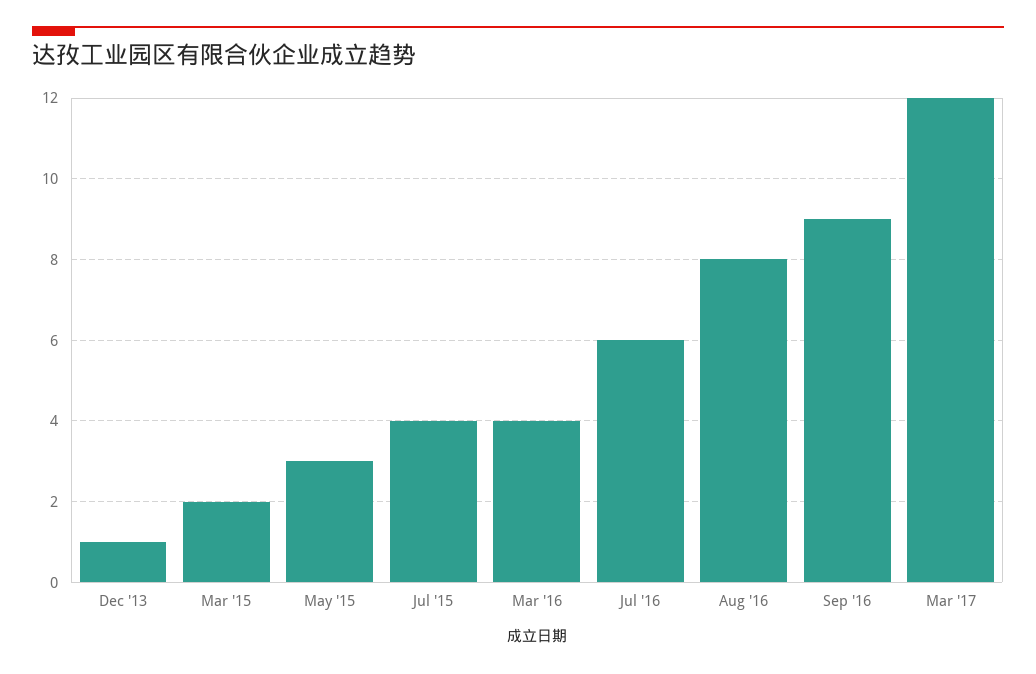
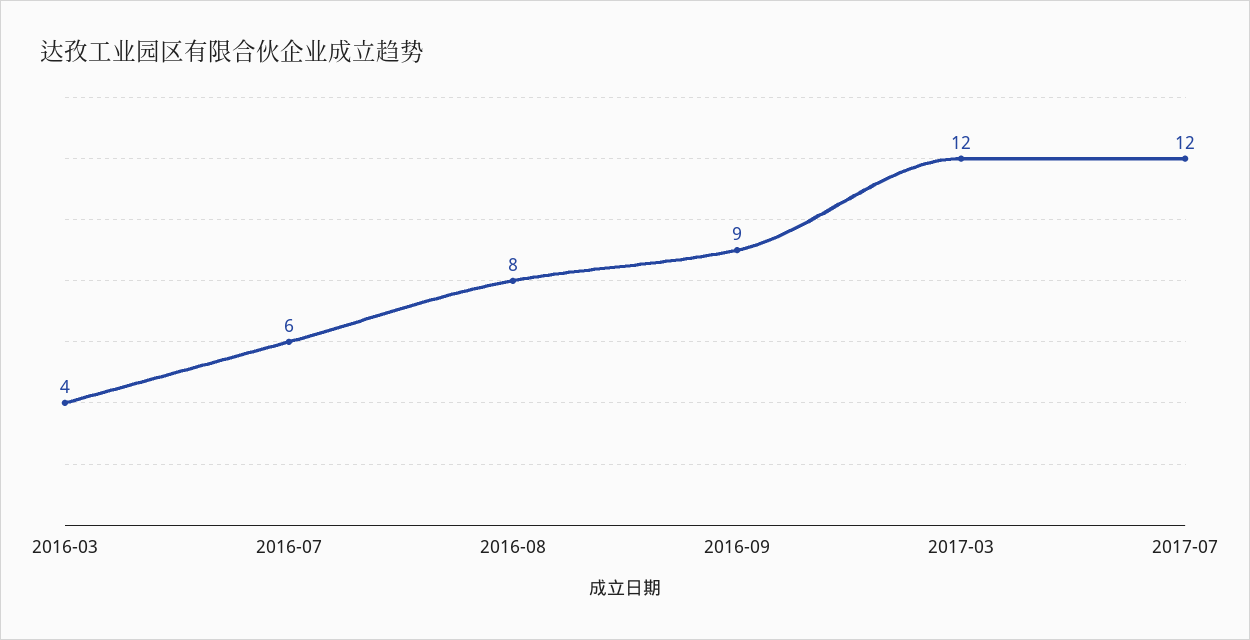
Dec '13: 1 -> none
Mar '15: 2 -> none
May '15: 3 -> none
Jul '15: 4 -> none
2017-07: none -> 12

